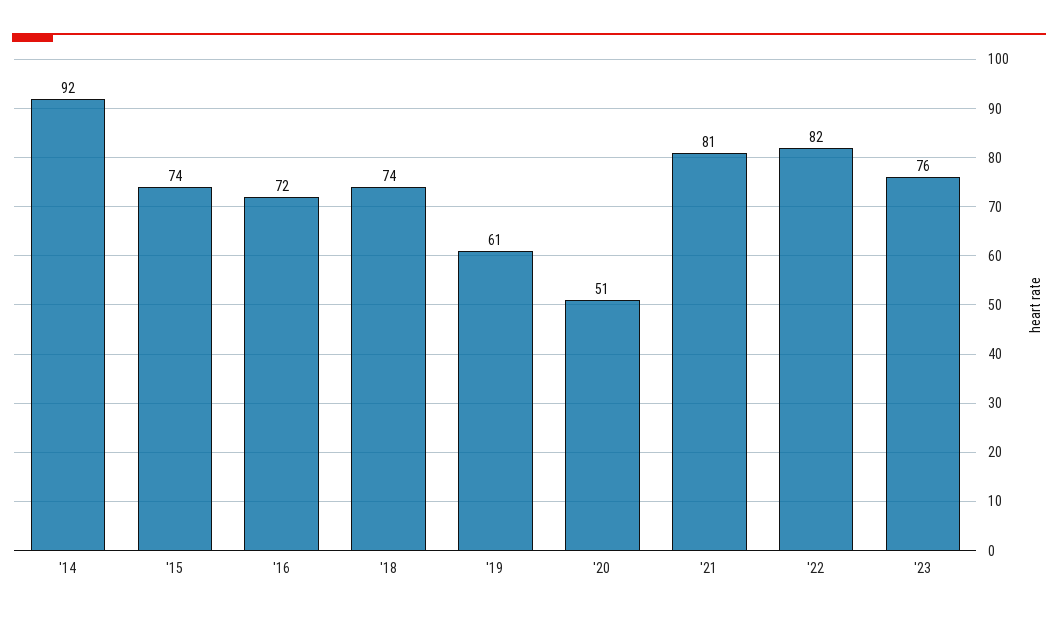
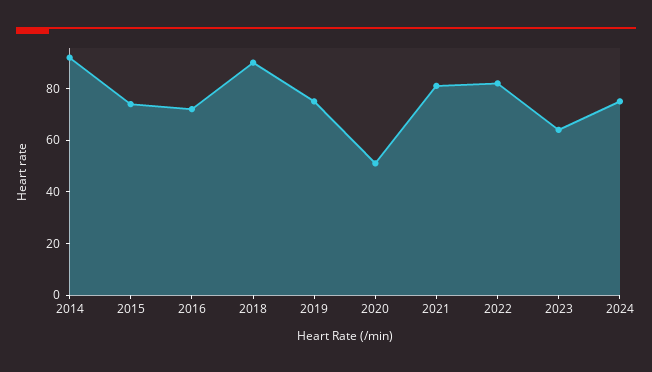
'18: 74 -> 90
'19: 61 -> 75
'23: 76 -> 65
2024: none -> 75

